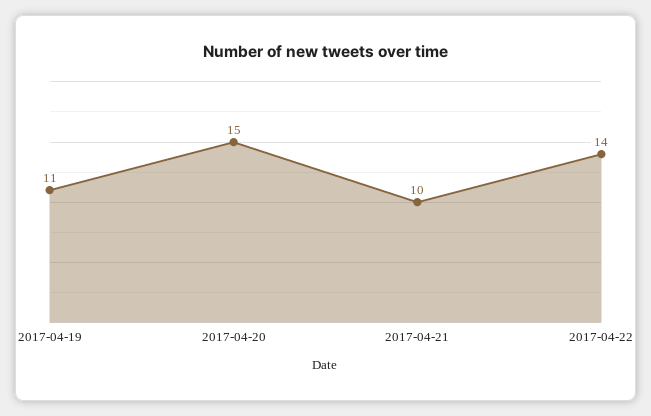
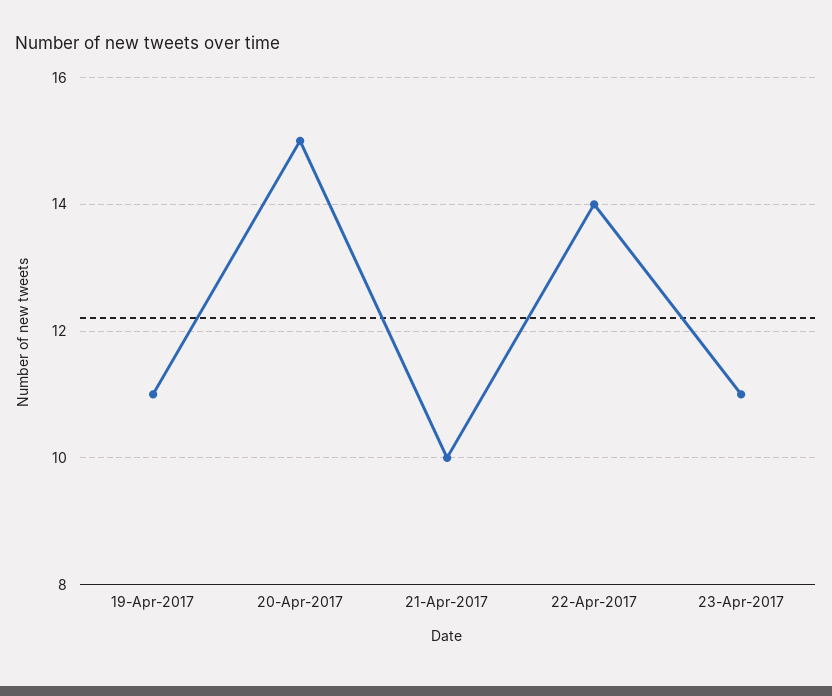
23-Apr-2017: none -> 11

